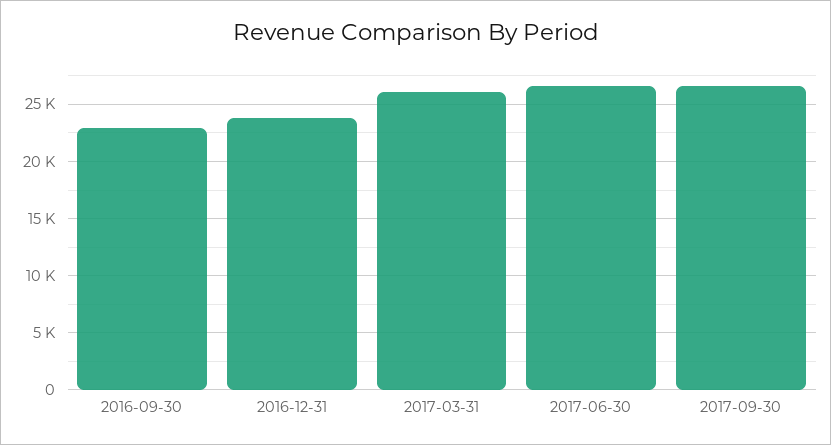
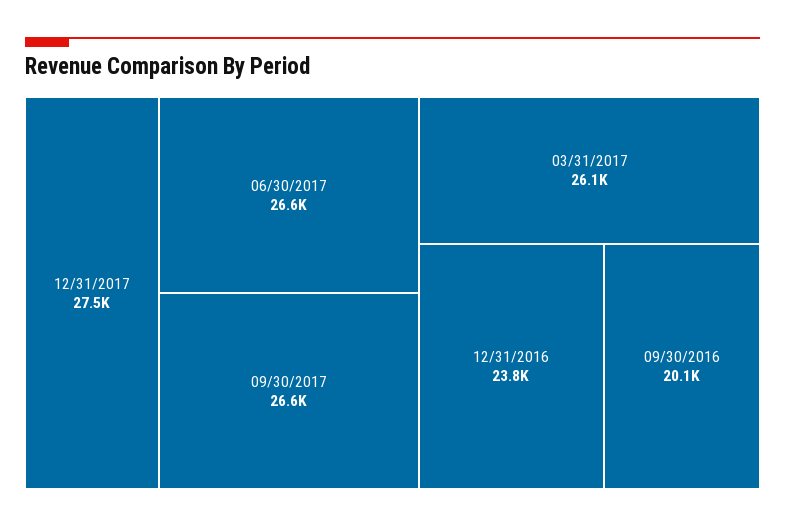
2016-09-30: 23000 -> 20100
12/31/2017: none -> 27500

